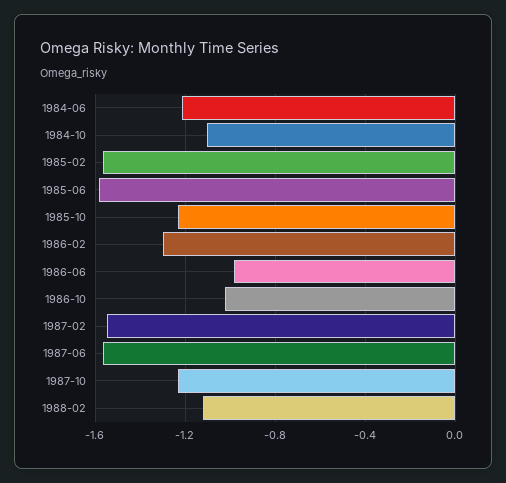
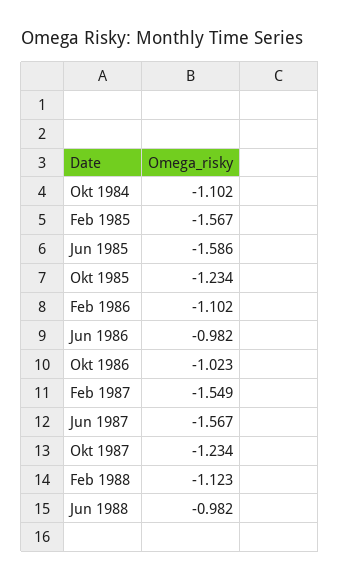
1984-06: -1.2 -> none
1986-02: -1.3 -> -1.102
Jun 1988: none -> -0.982

